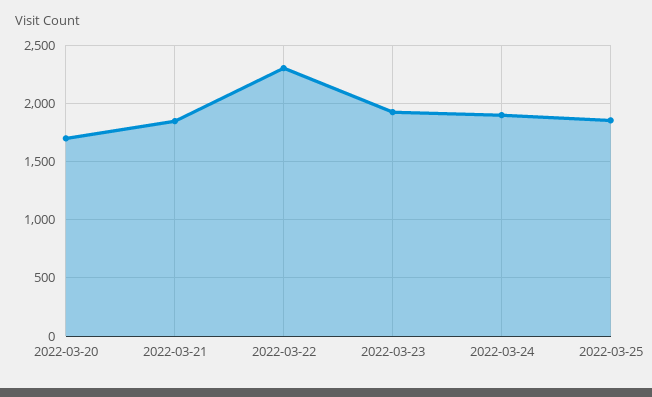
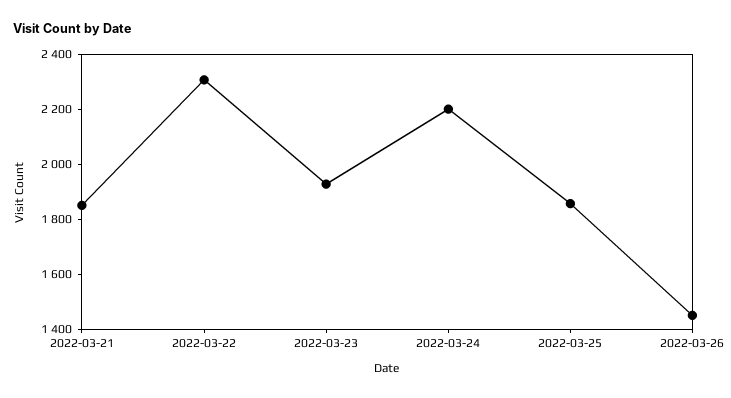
2022-03-20: 1700 -> none
2022-03-24: 1900 -> 2200
2022-03-26: none -> 1450

